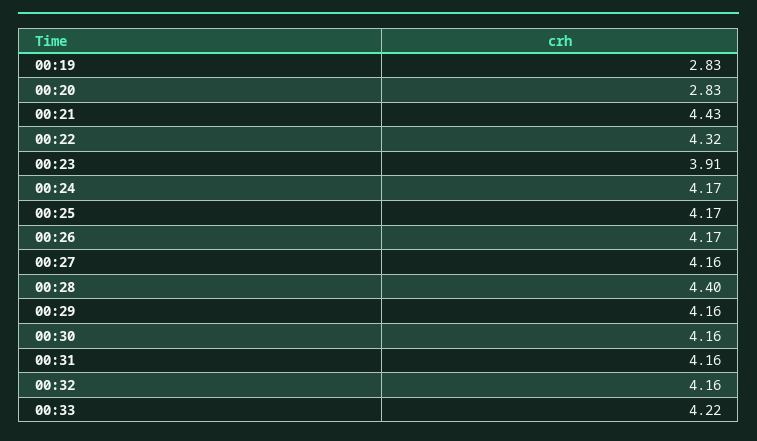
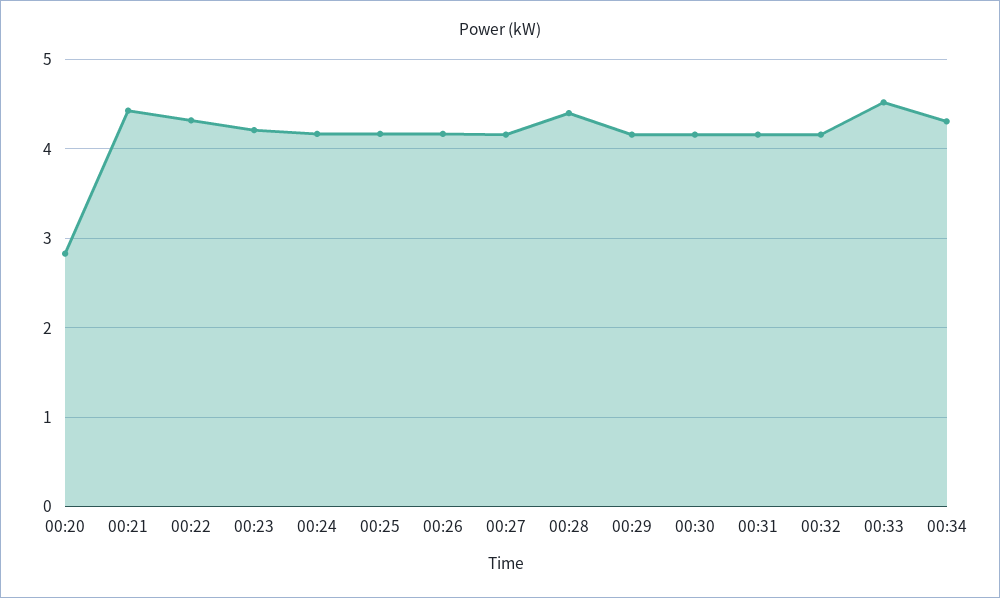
00:19: 2.83 -> none
00:23: 3.91 -> 4.2
00:33: 4.22 -> 4.5
00:34: none -> 4.3

